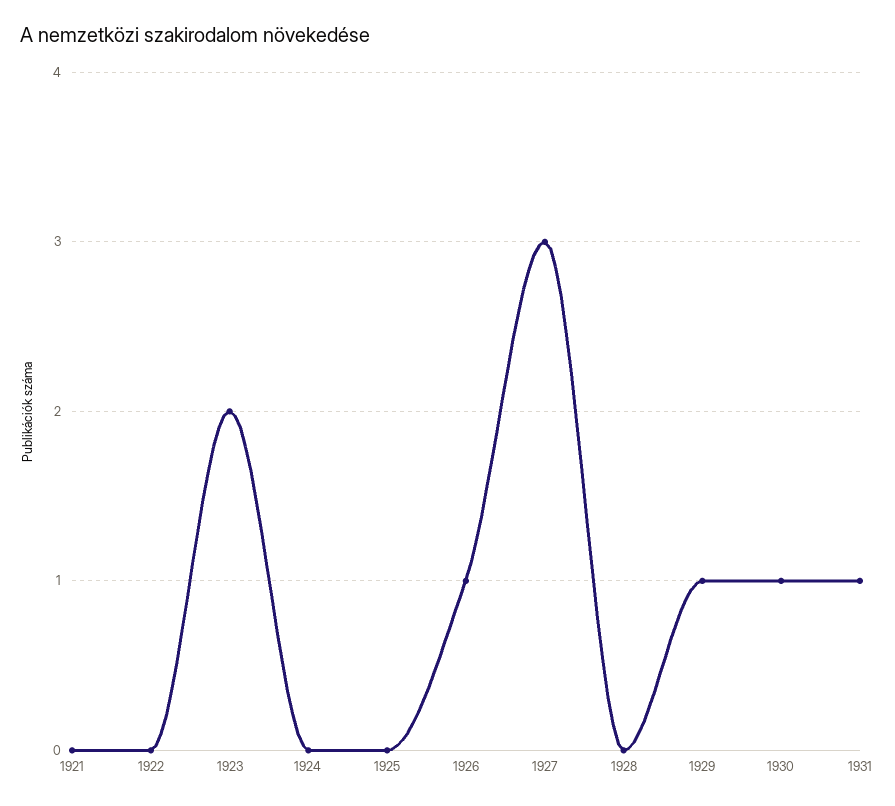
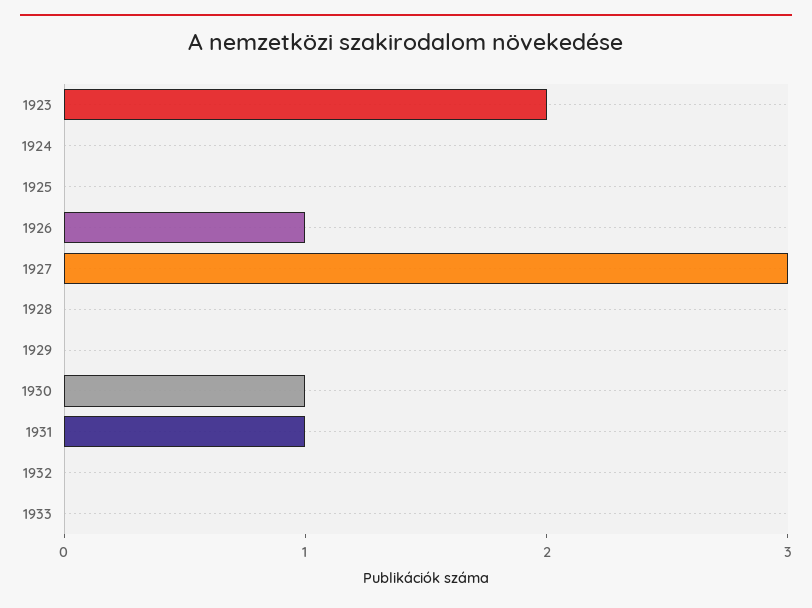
1921: 0 -> none
1922: 0 -> none
1929: 1 -> 0
1932: none -> 0
1933: none -> 0

